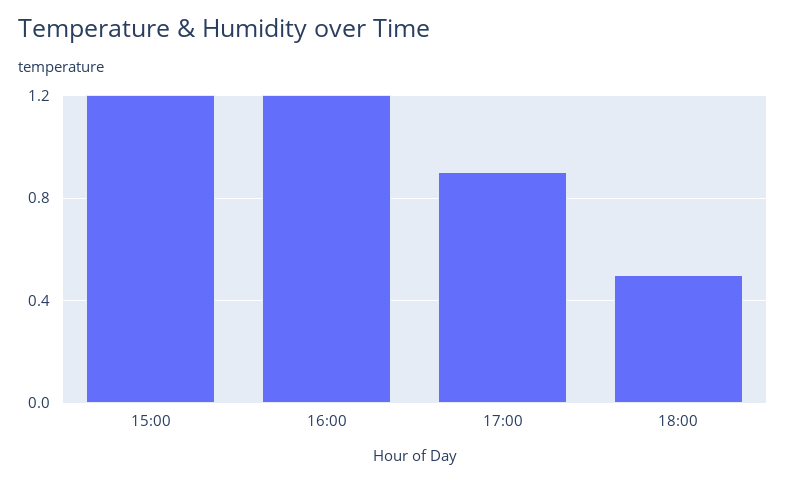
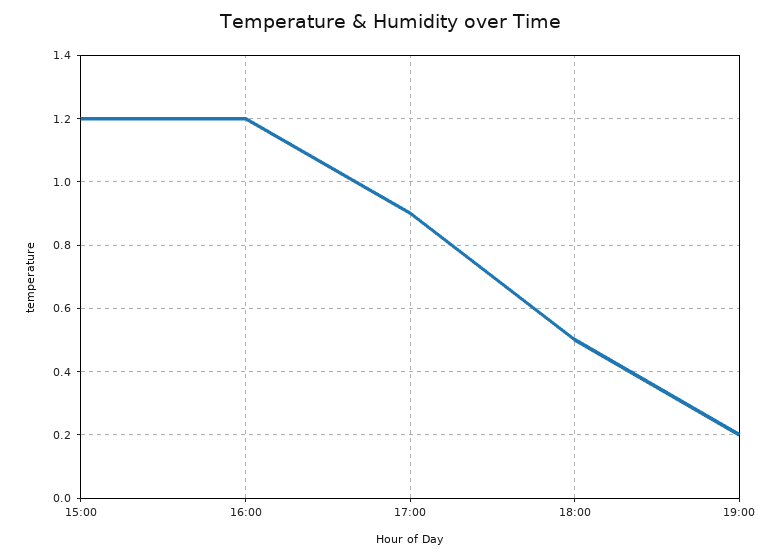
19:00: none -> 0.2

